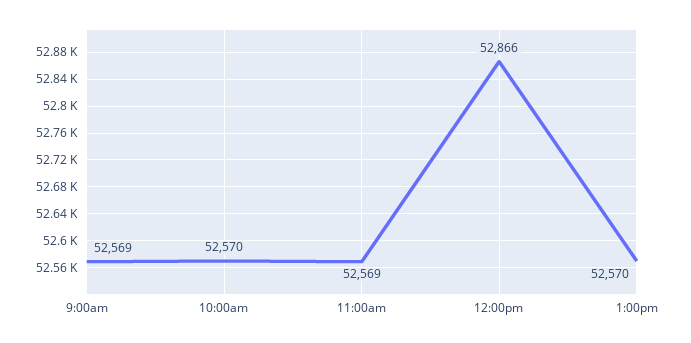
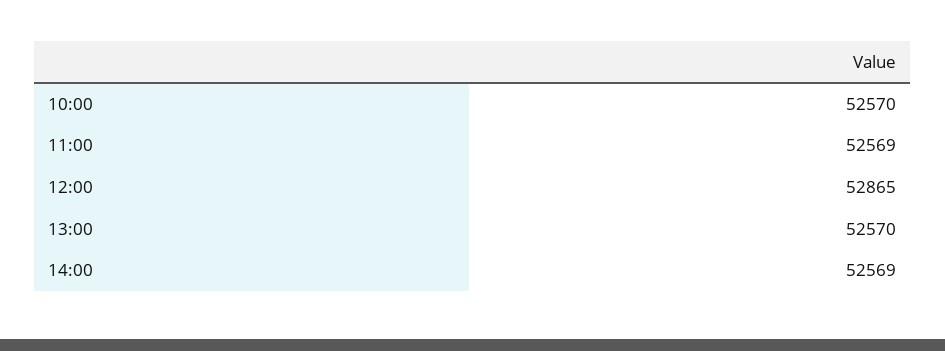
9:00am: 52569 -> none
12:00pm: 52866 -> 52865
14:00: none -> 52569

